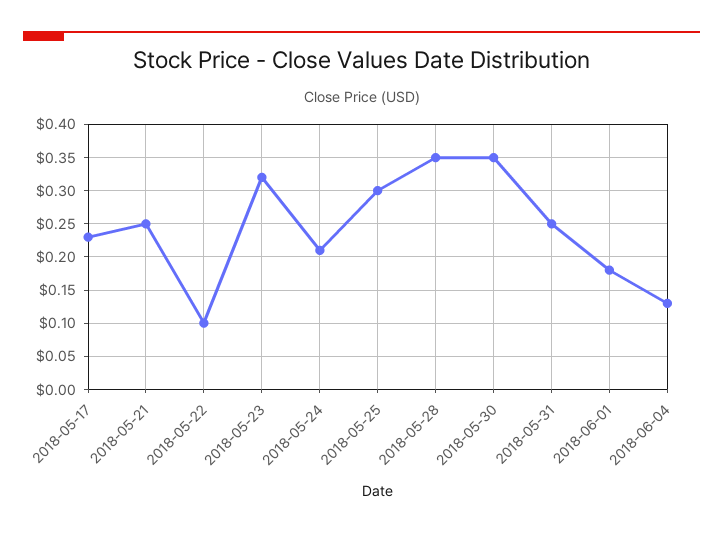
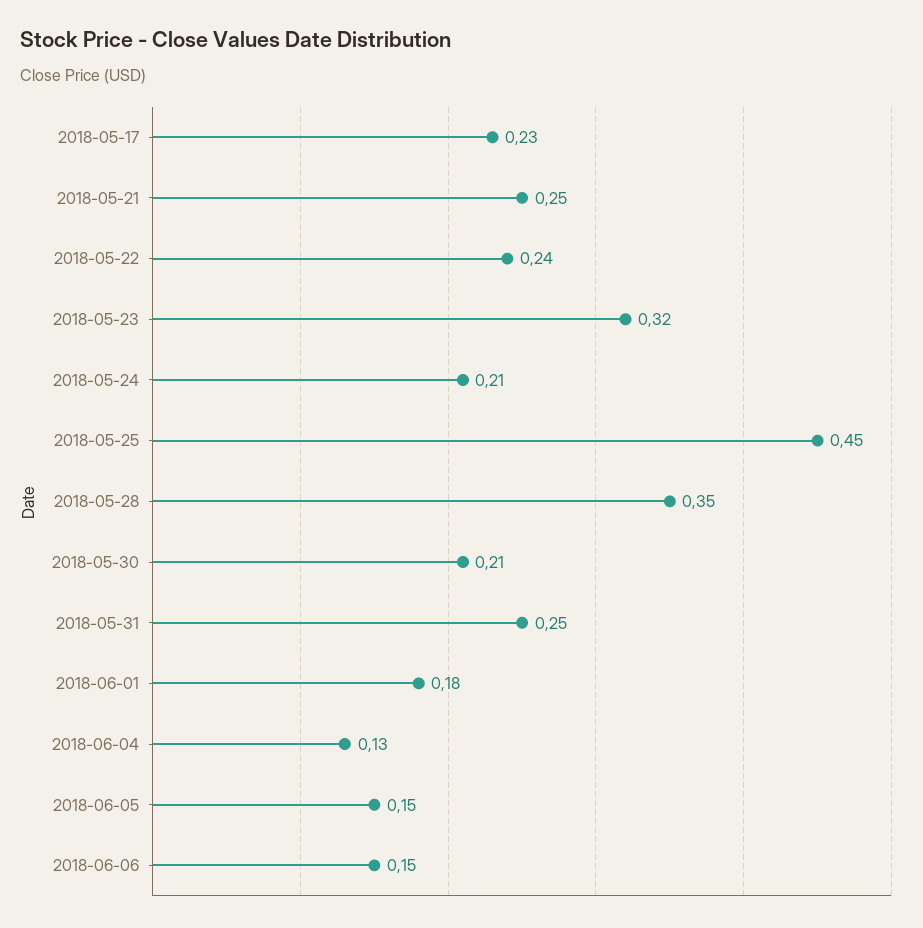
2018-05-22: 0.1 -> 0.24
2018-05-25: 0.3 -> 0.45
2018-05-30: 0.35 -> 0.21
2018-06-05: none -> 0.15
2018-06-06: none -> 0.15

